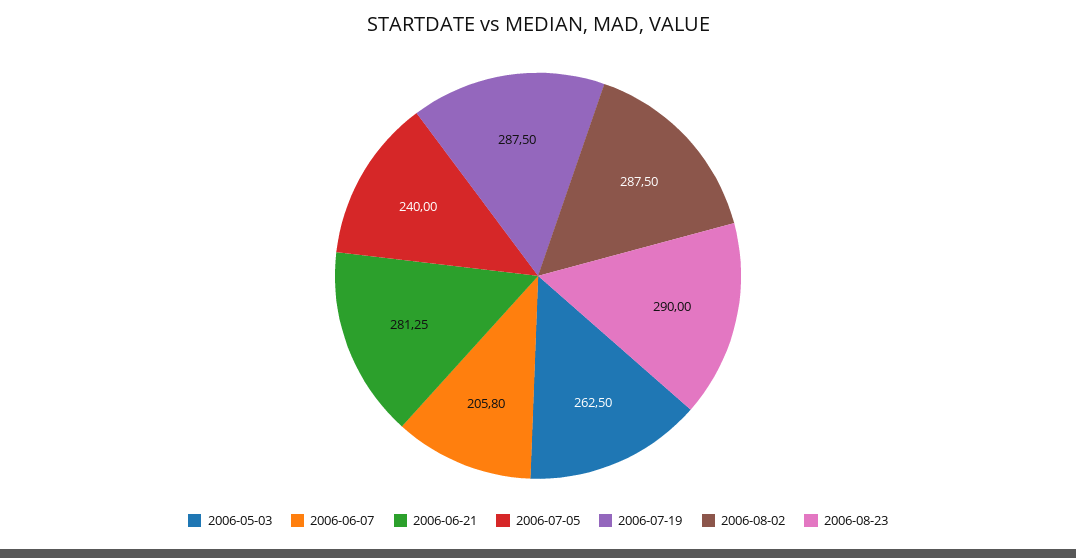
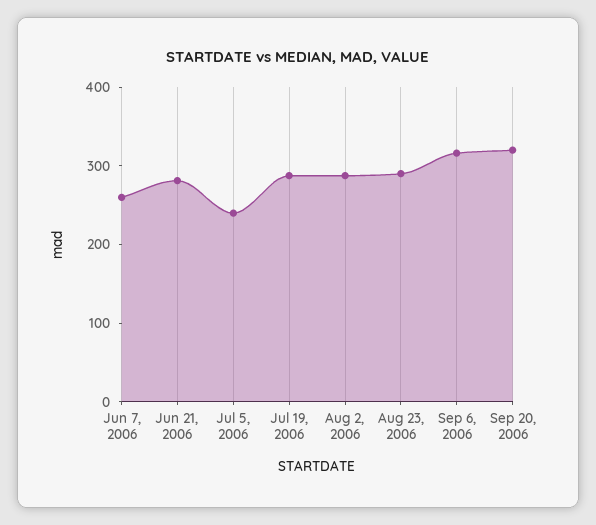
2006-05-03: 262.5 -> none
2006-06-07: 205.8 -> 260
Sep 6, 2006: none -> 320
Sep 20, 2006: none -> 320

